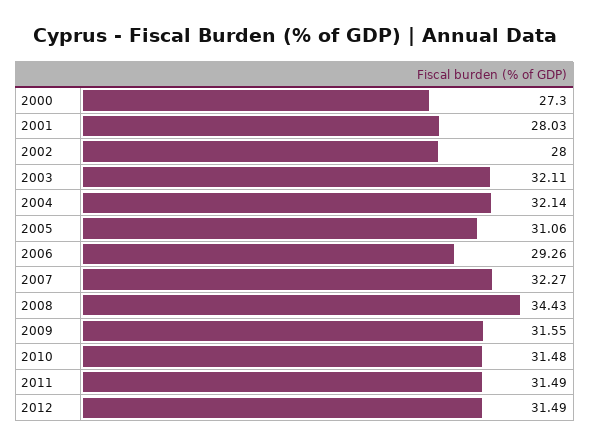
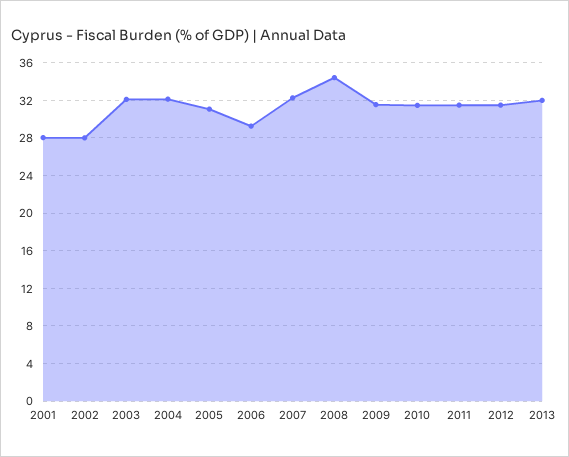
2000: 27.3 -> none
2013: none -> 32

